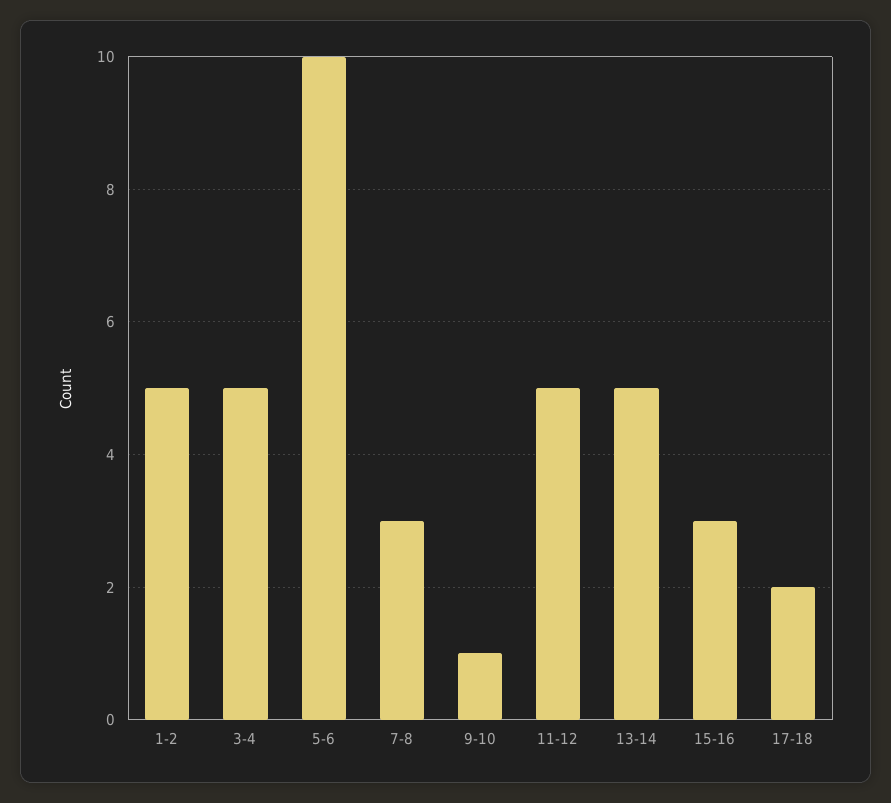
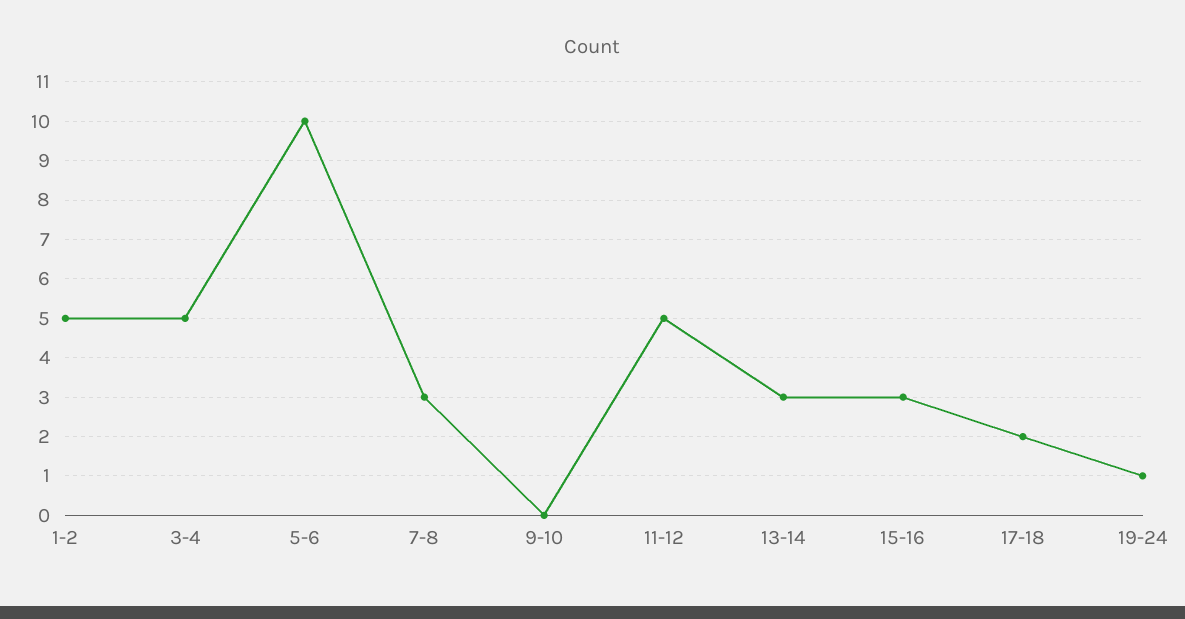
9-10: 1 -> 0
13-14: 5 -> 3
19-24: none -> 1

